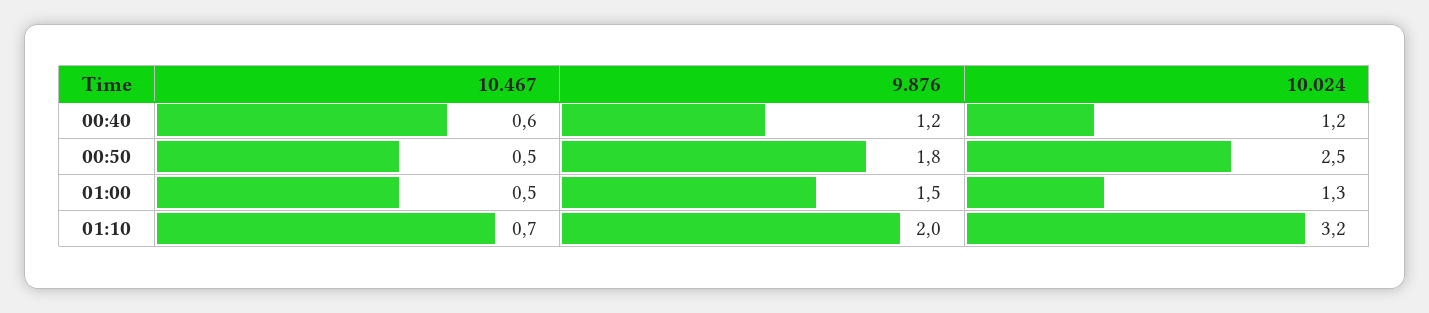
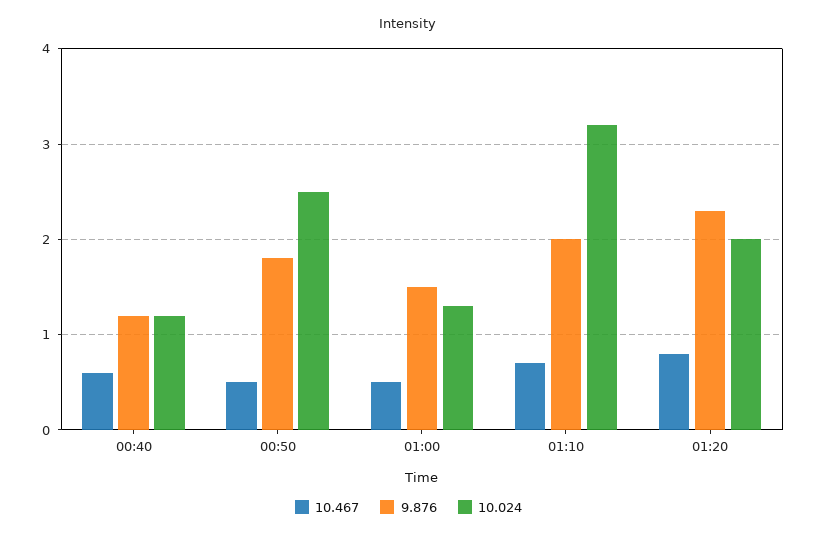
10.467, 01:20: none -> 0.8
9.876, 01:20: none -> 2.3
10.024, 01:20: none -> 2

